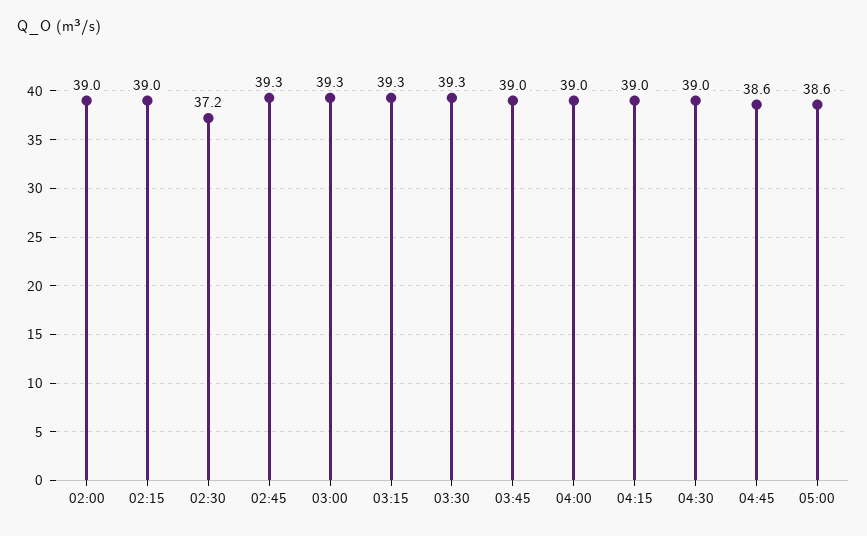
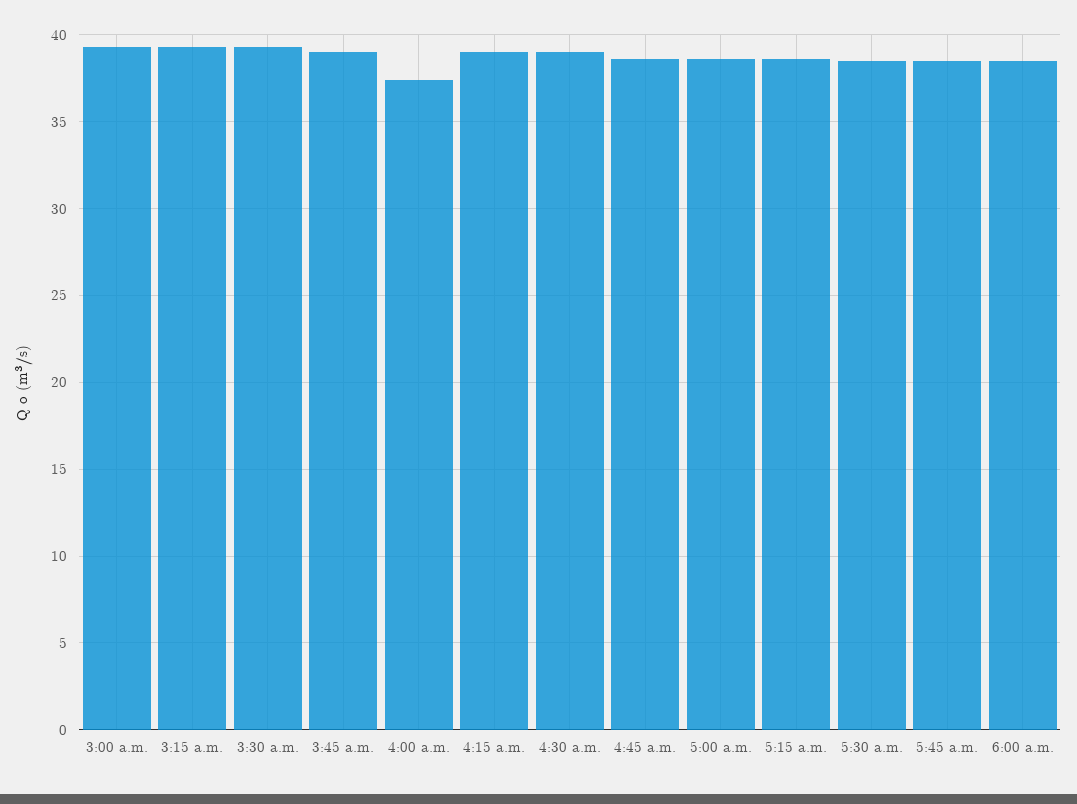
02:00: 39 -> none
02:15: 39 -> none
02:30: 37.2 -> none
02:45: 39.3 -> none
04:00: 39 -> 37.5
5:15 a.m.: none -> 38.5
5:30 a.m.: none -> 38.5
5:45 a.m.: none -> 38.5
6:00 a.m.: none -> 38.5

